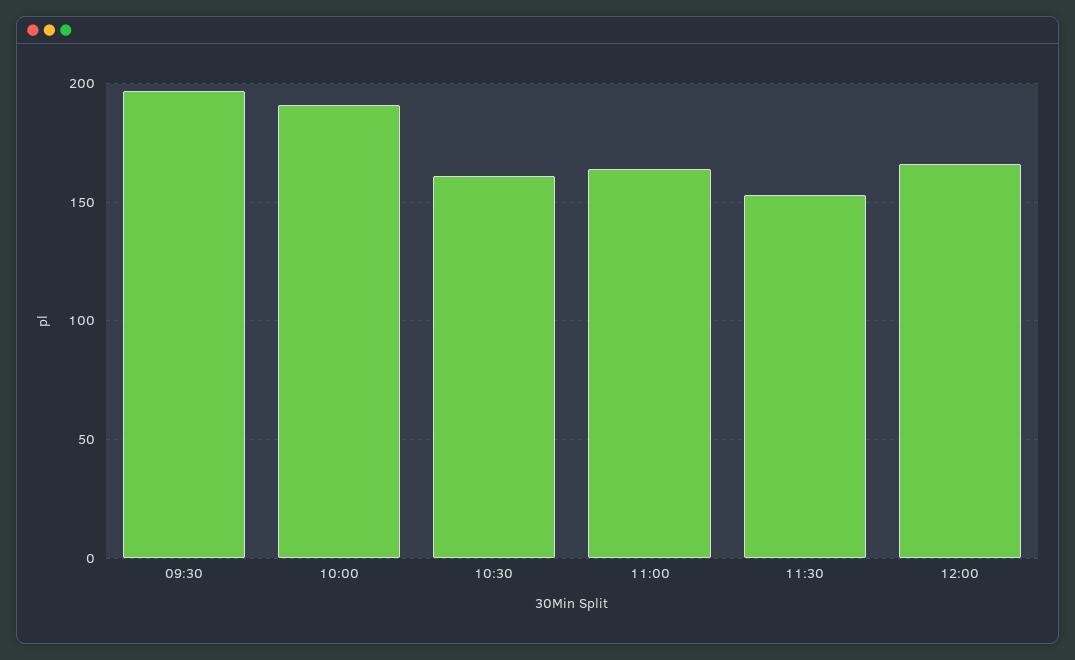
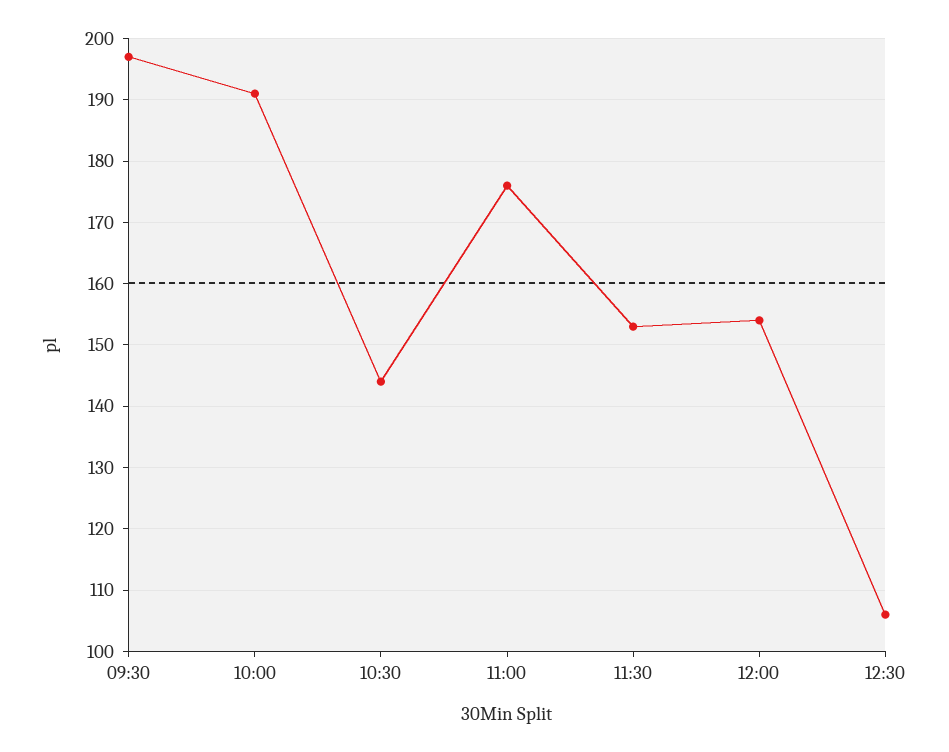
10:30: 160 -> 144
11:00: 165 -> 176
12:00: 165 -> 154
12:30: none -> 106

